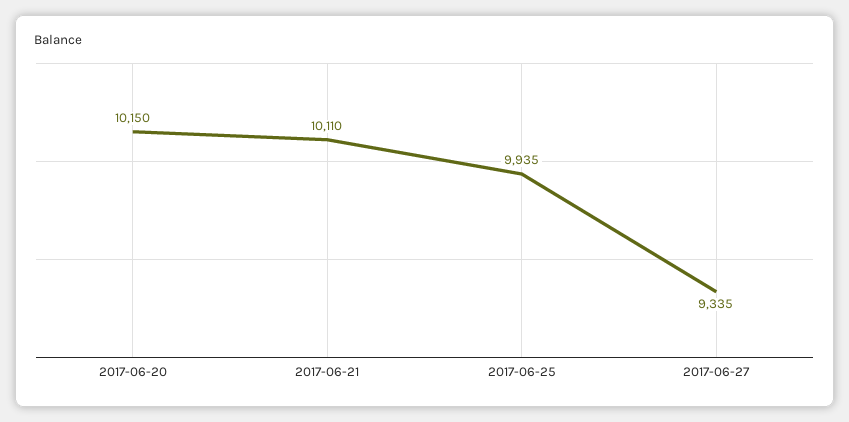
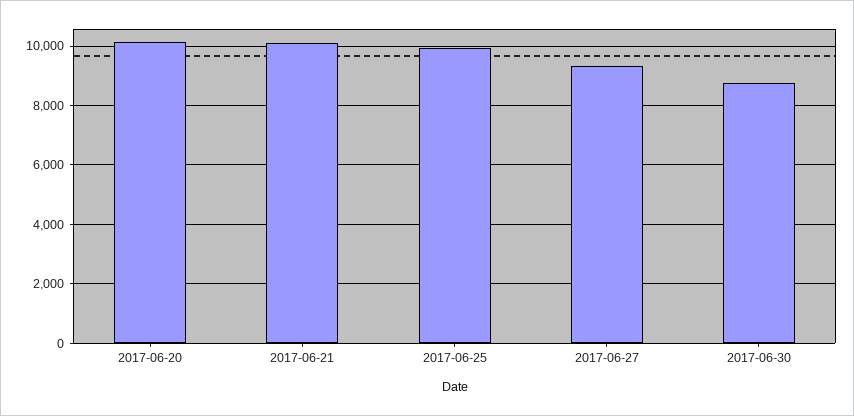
2017-06-30: none -> 8750

